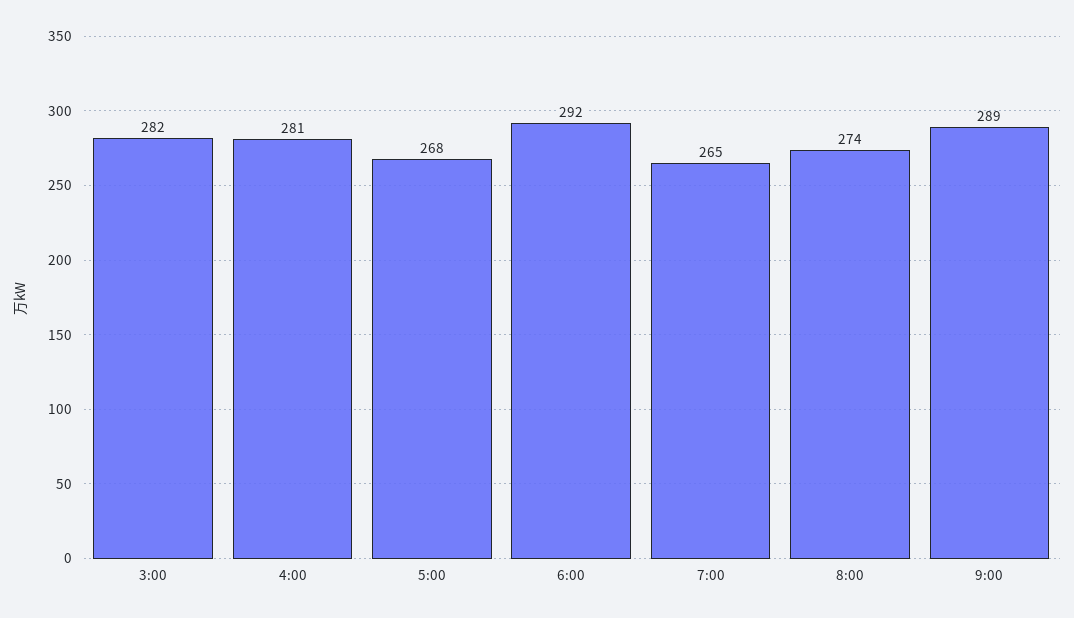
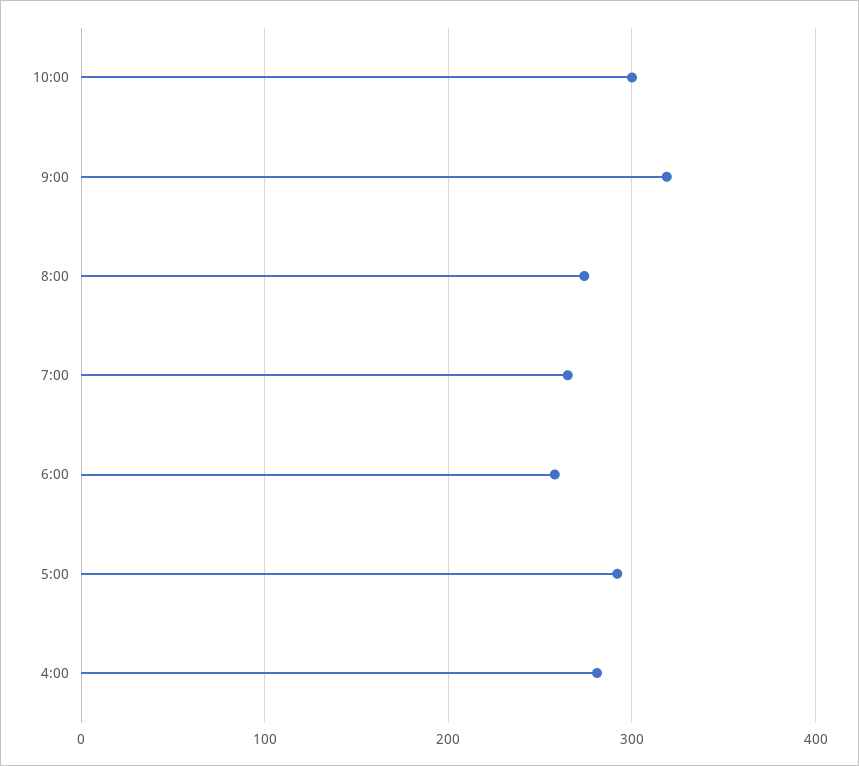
3:00: 282 -> none
5:00: 268 -> 290
6:00: 292 -> 260
9:00: 289 -> 320
10:00: none -> 300

